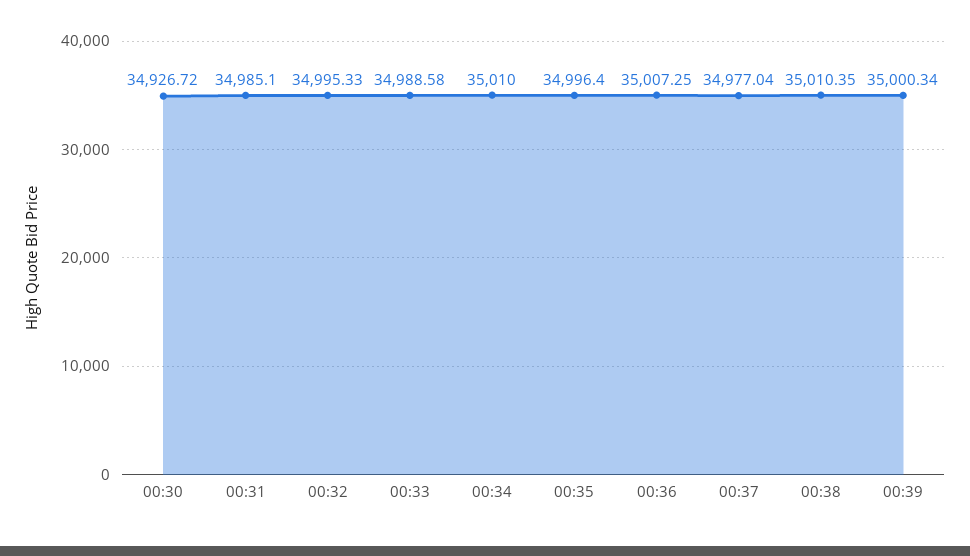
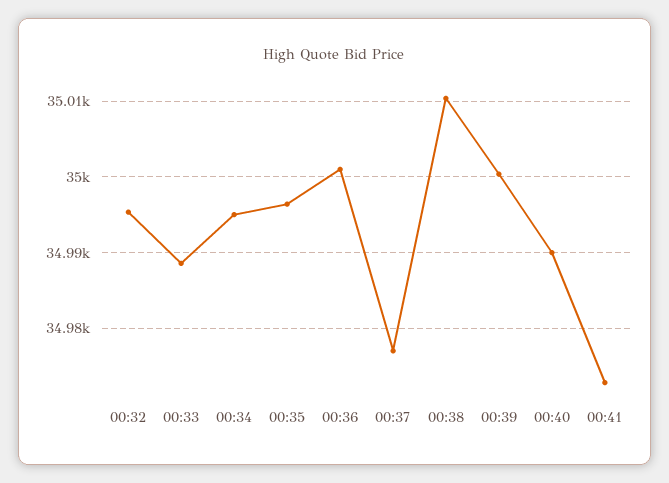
00:30: 34926.72 -> none
00:31: 34985.1 -> none
00:34: 35010 -> 34995
00:36: 35007.25 -> 35001
00:40: none -> 34990
00:41: none -> 34973

